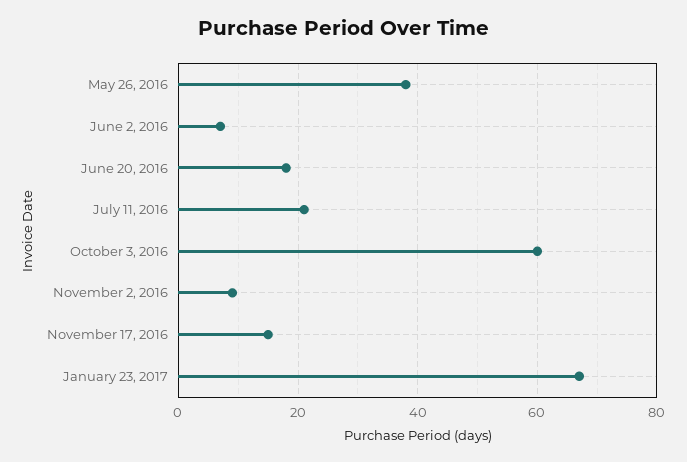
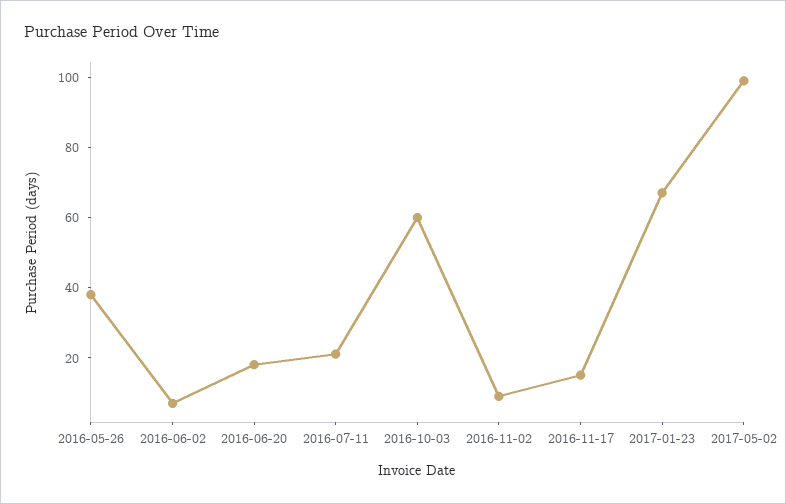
2017-05-02: none -> 100

